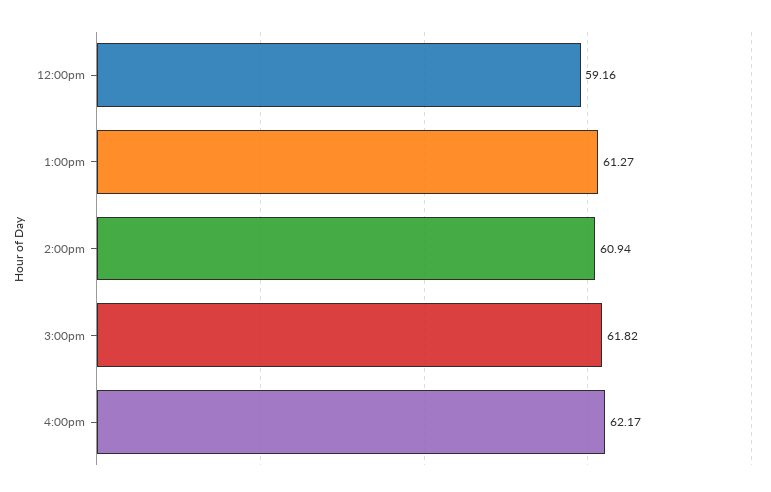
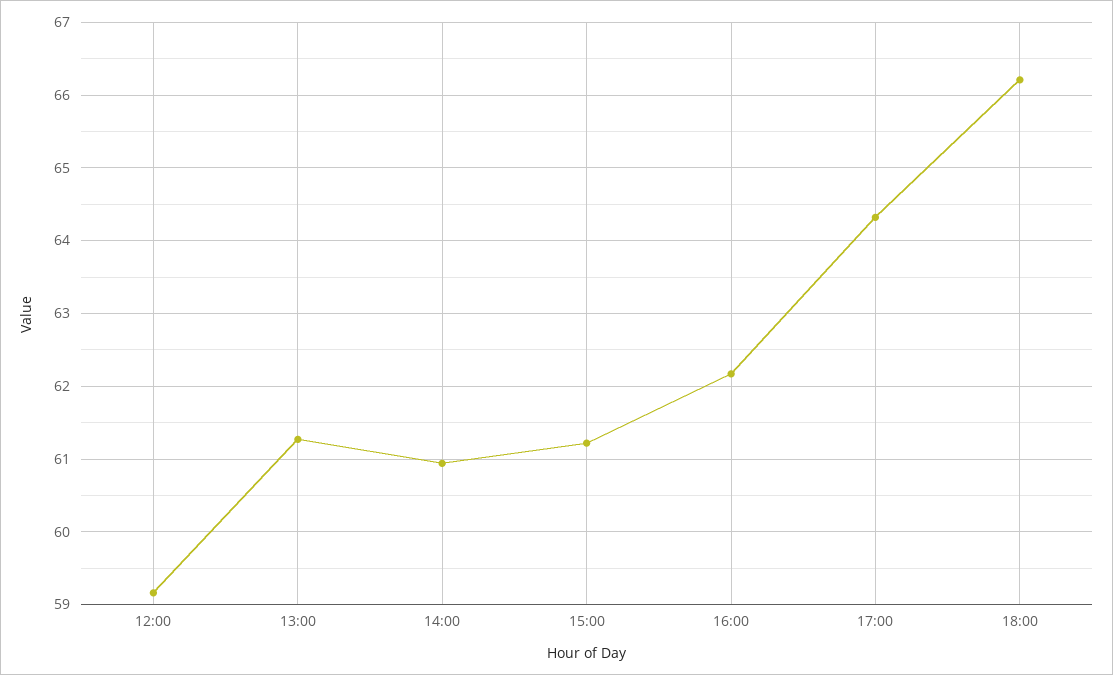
3:00pm: 61.82 -> 61.2
17:00: none -> 64.3
18:00: none -> 66.2

